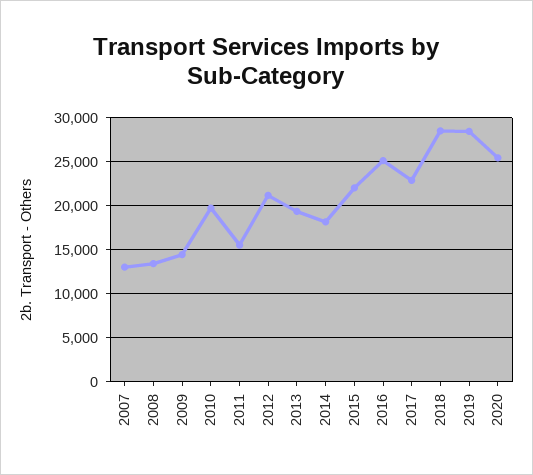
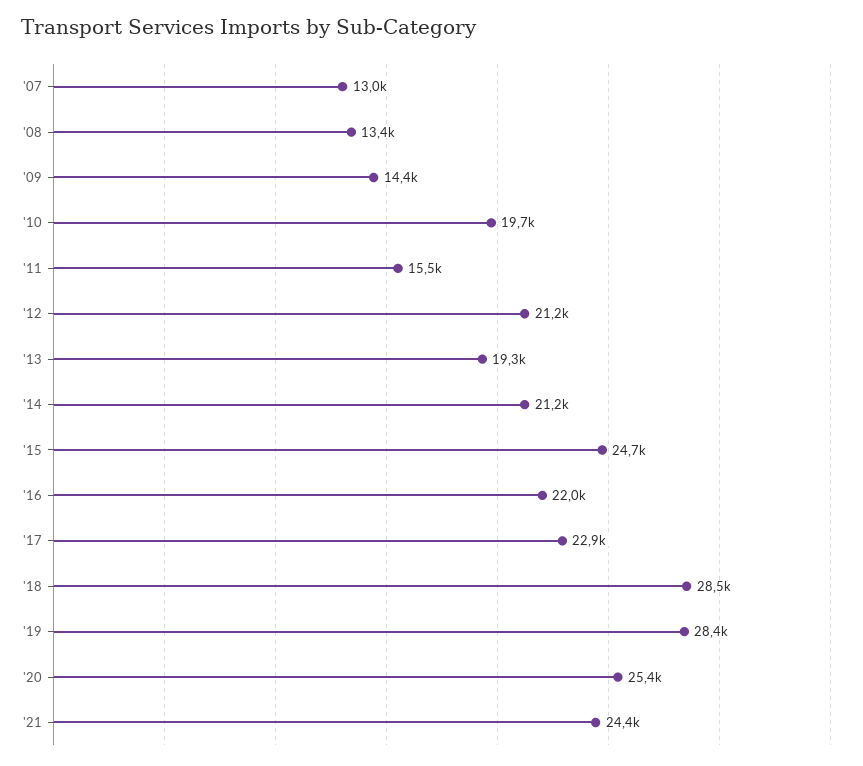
2014: 18000 -> 21200
2015: 22000 -> 24700
2016: 25000 -> 22000
'21: none -> 24400

